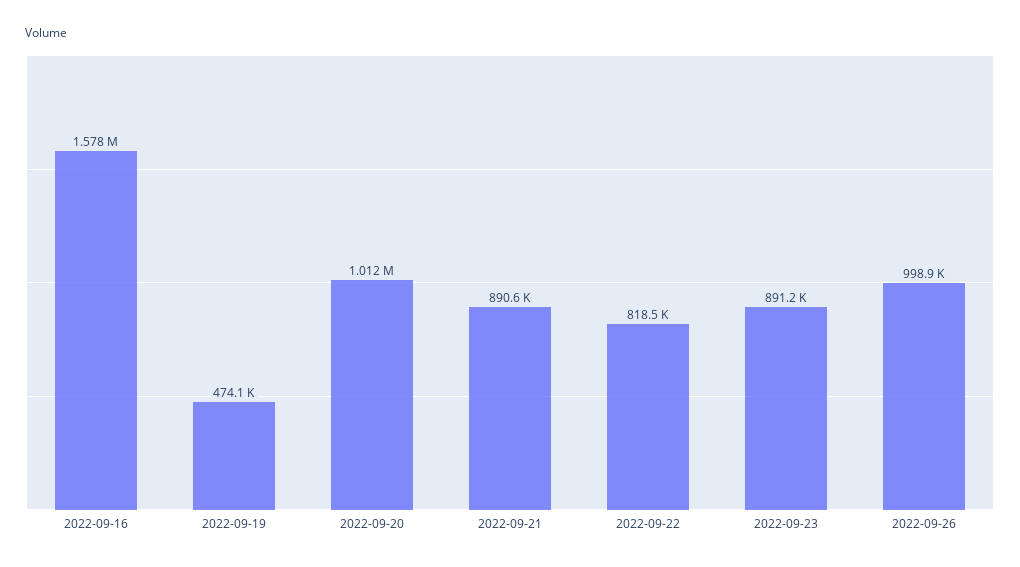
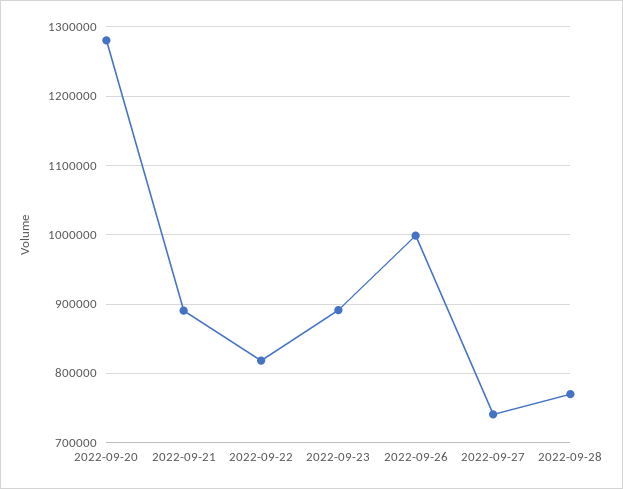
2022-09-16: 1578000 -> none
2022-09-19: 474100 -> none
2022-09-20: 1012000 -> 1280000
2022-09-27: none -> 740000
2022-09-28: none -> 770000

